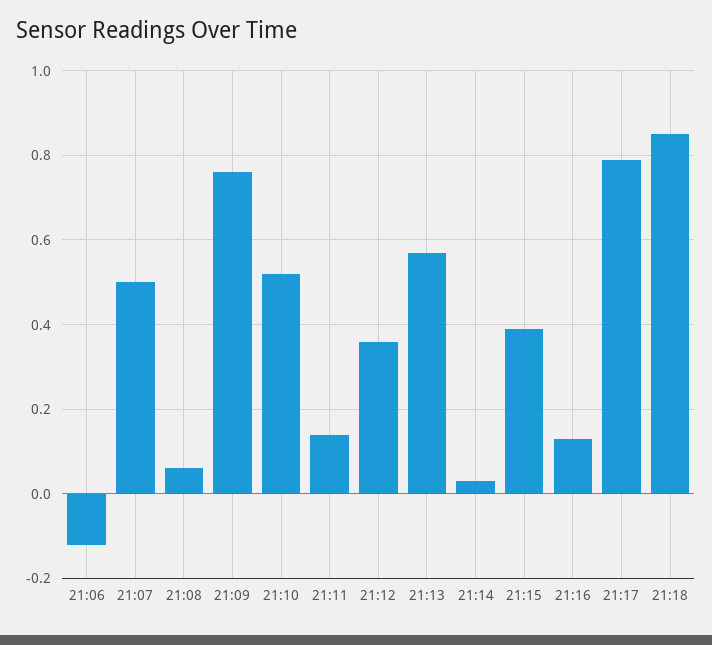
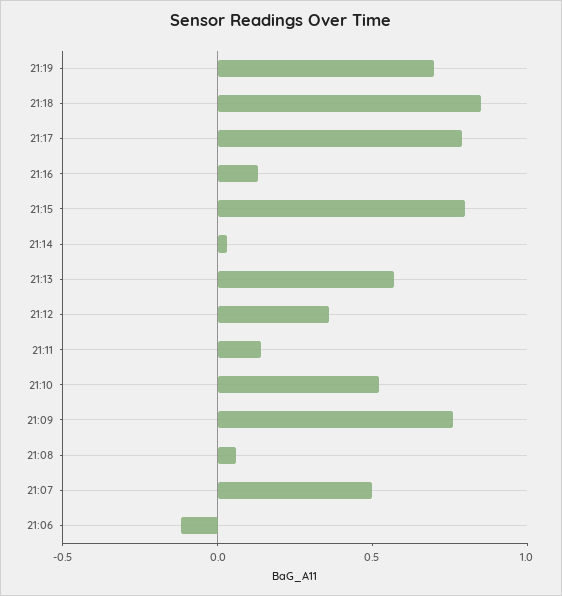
21:15: 0.4 -> 0.8
21:19: none -> 0.7

